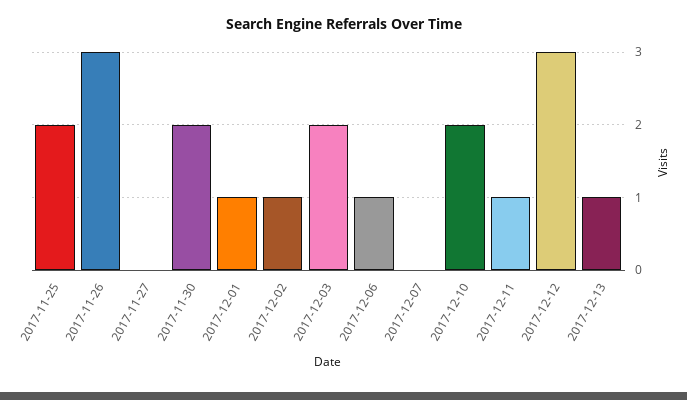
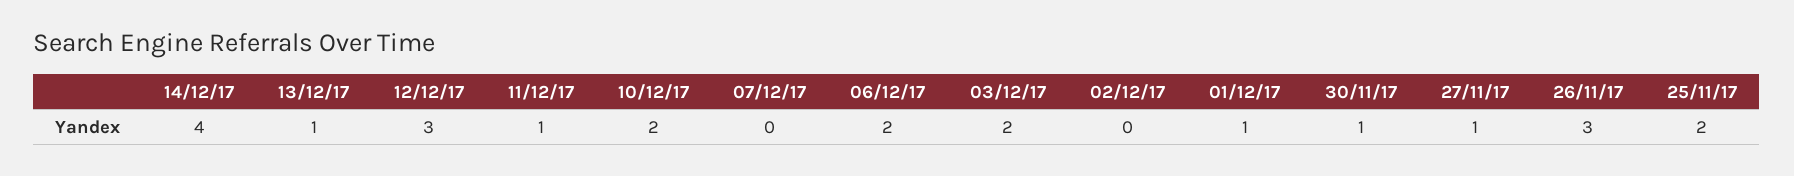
2017-11-27: 0 -> 1
2017-11-30: 2 -> 1
2017-12-02: 1 -> 0
2017-12-06: 1 -> 2
14/12/17: none -> 4

